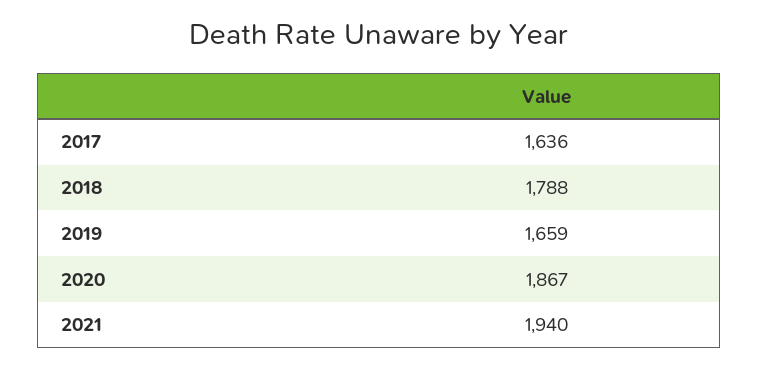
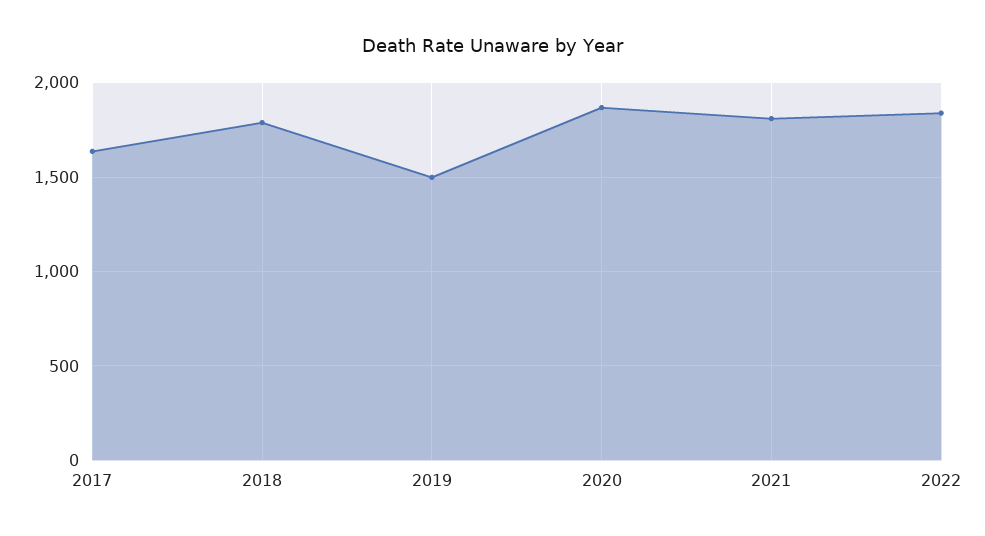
2019: 1659 -> 1500
2021: 1940 -> 1800
2022: none -> 1850

